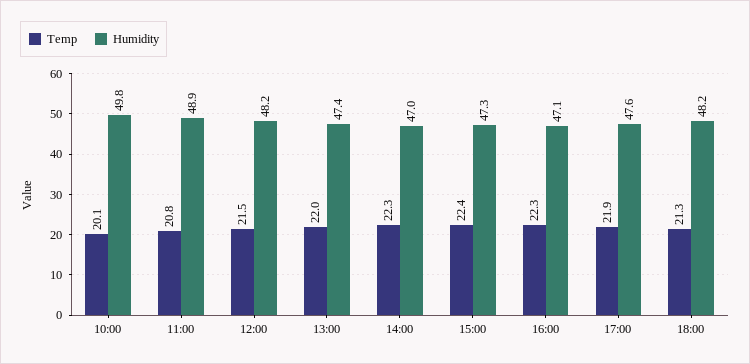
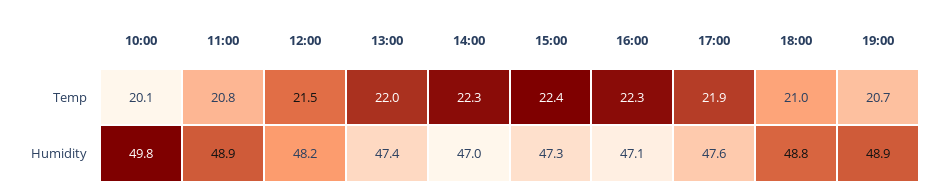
Temp, 18:00: 21.3 -> 21
Humidity, 18:00: 48.2 -> 48.8
Temp, 19:00: none -> 20.7
Humidity, 19:00: none -> 48.9

